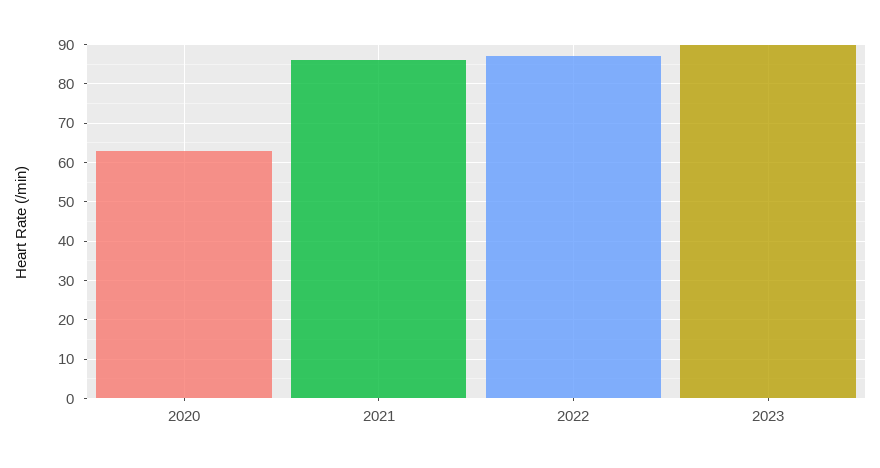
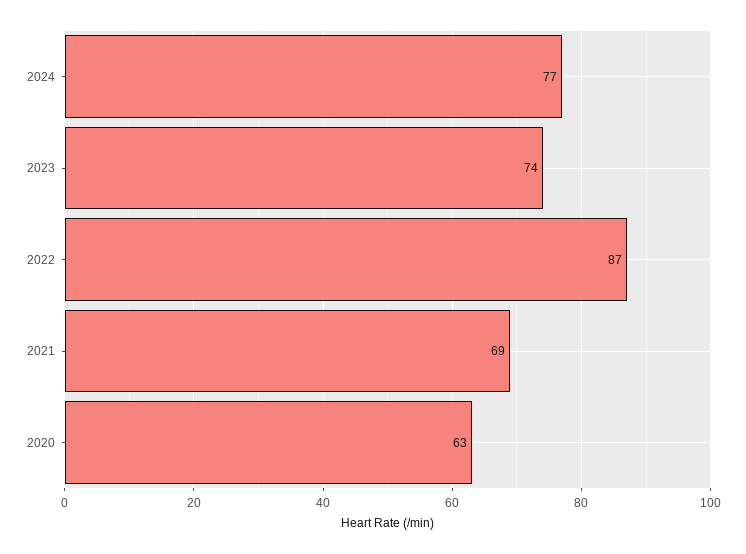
2021: 85 -> 69
2023: 90 -> 74
2024: none -> 77

